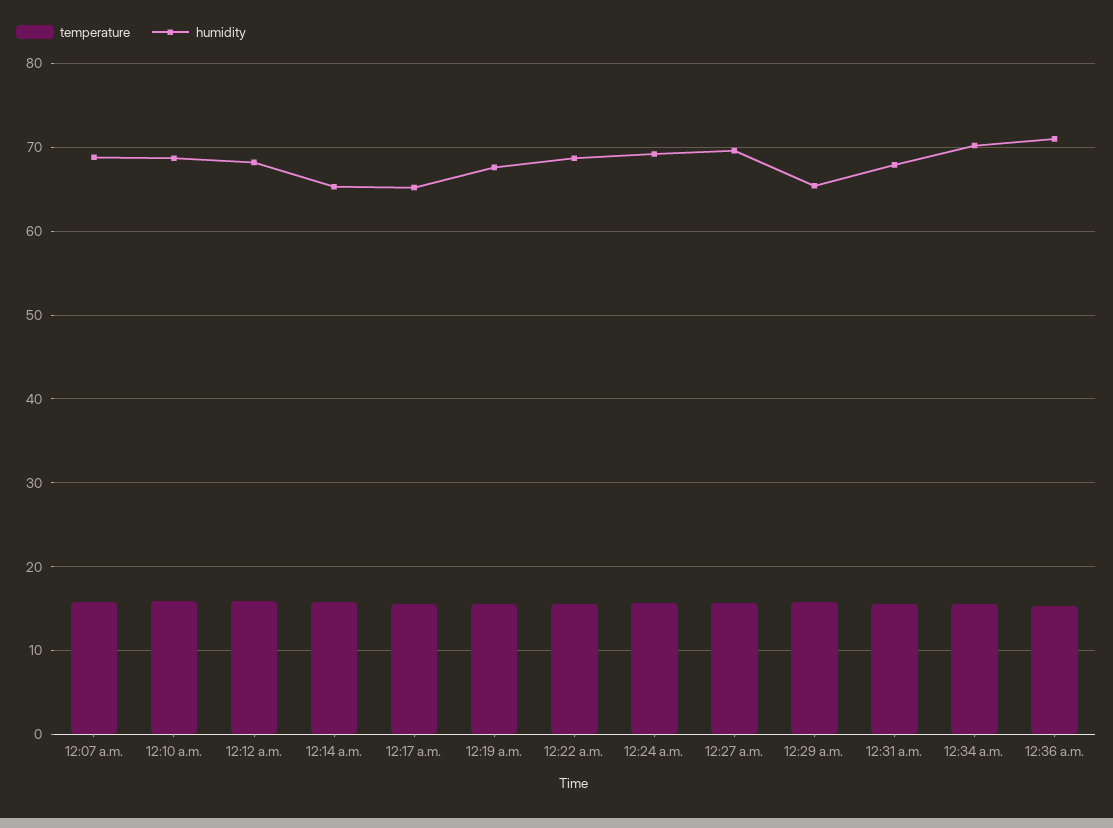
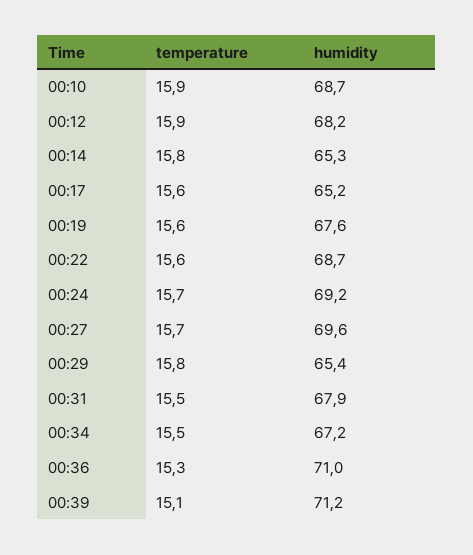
temperature, 12:07 a.m.: 16 -> none
humidity, 12:07 a.m.: 69 -> none
humidity, 12:34 a.m.: 70 -> 67.2
temperature, 00:39: none -> 15.1
humidity, 00:39: none -> 71.2

